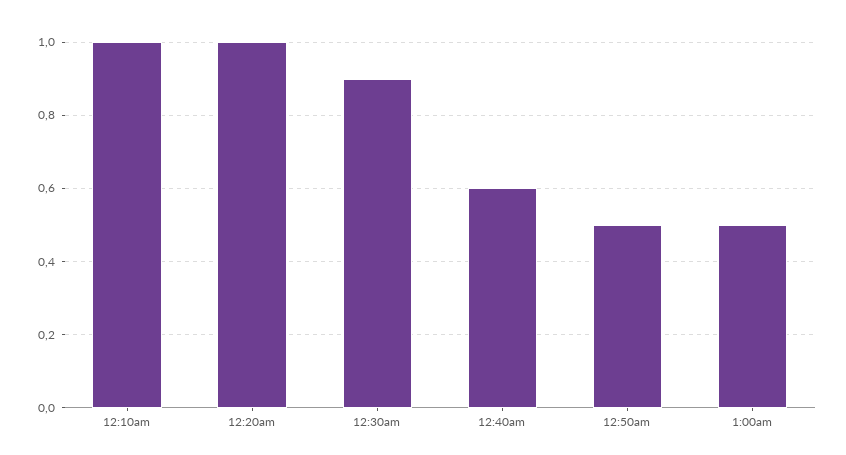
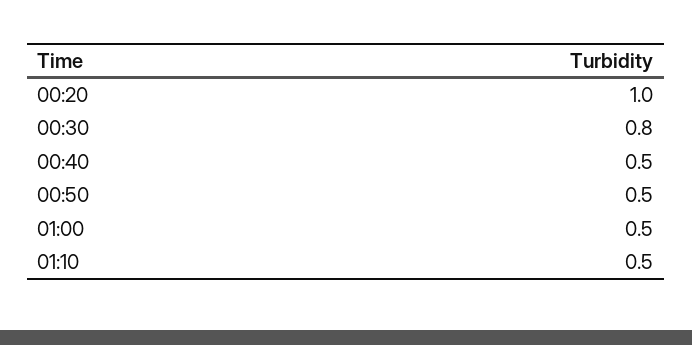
12:10am: 1 -> none
12:30am: 0.9 -> 0.8
12:40am: 0.6 -> 0.5
01:10: none -> 0.5

